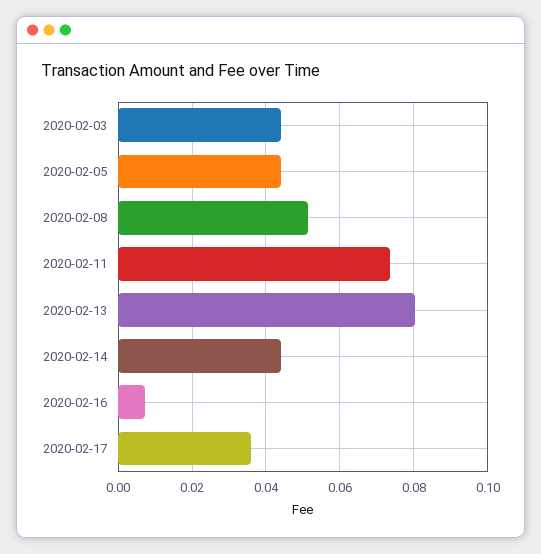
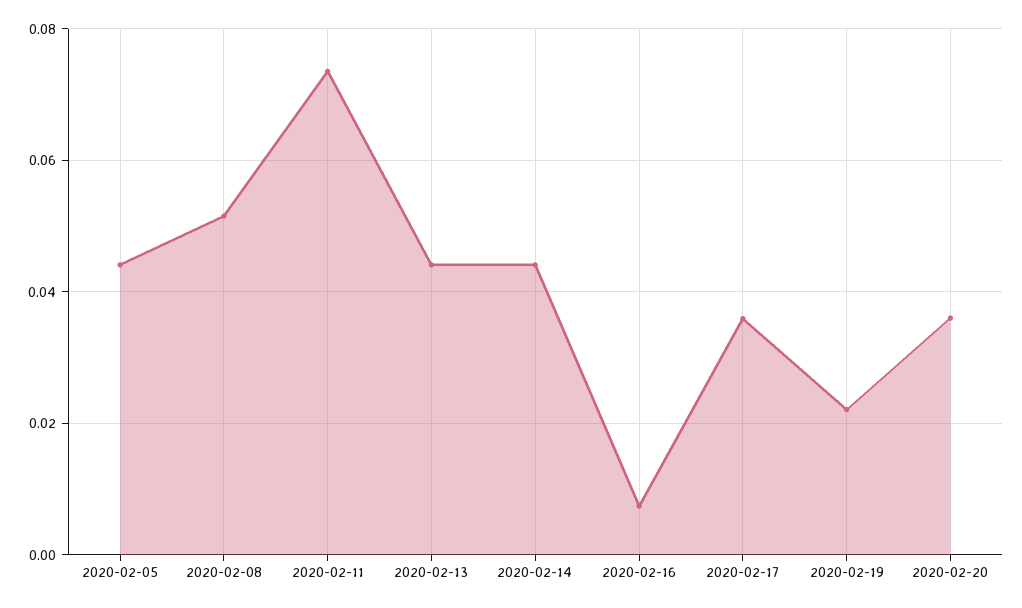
2020-02-03: 0.044 -> none
2020-02-13: 0.08 -> 0.044
2020-02-19: none -> 0.022
2020-02-20: none -> 0.036

